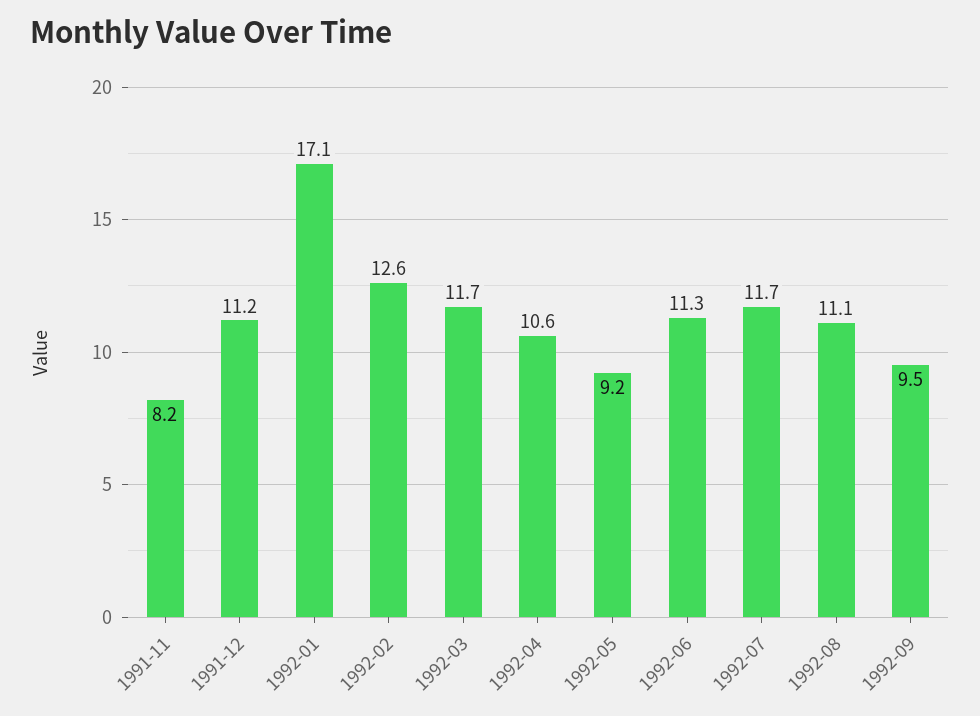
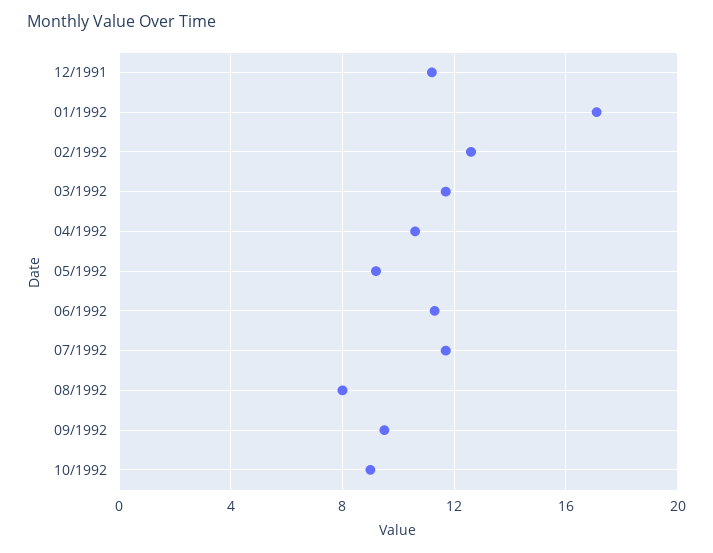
1991-11: 8.2 -> none
1992-08: 11.1 -> 8
10/1992: none -> 9

